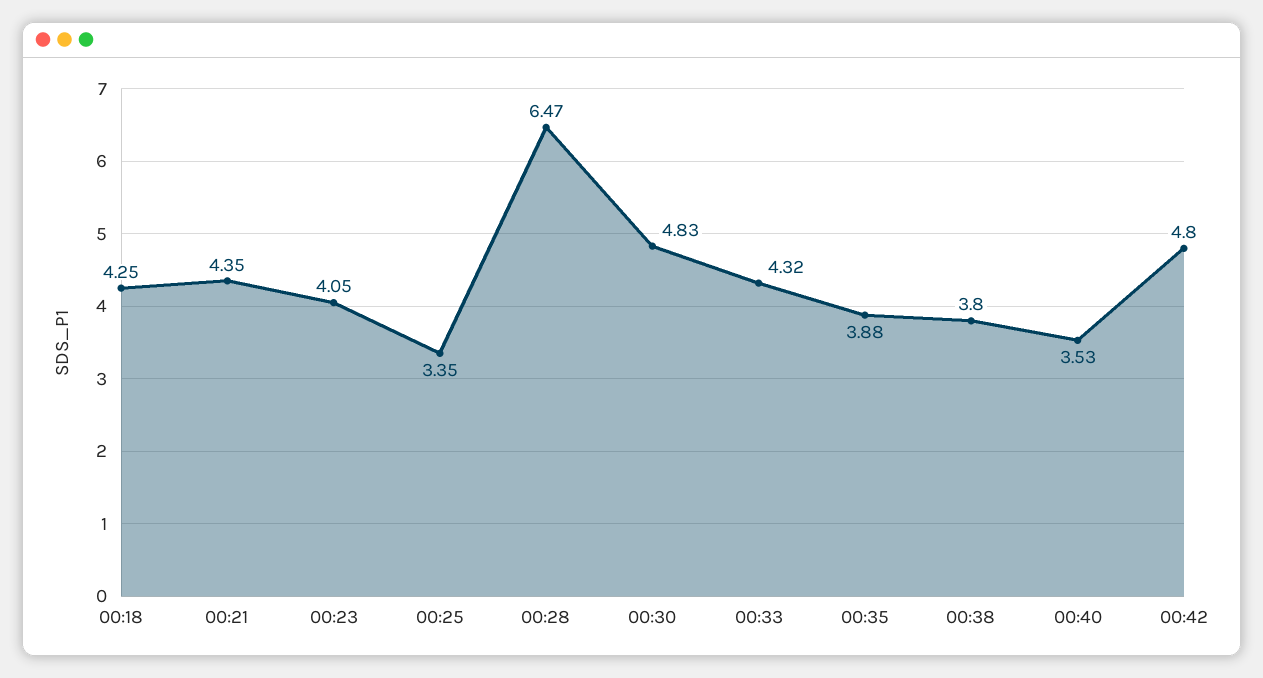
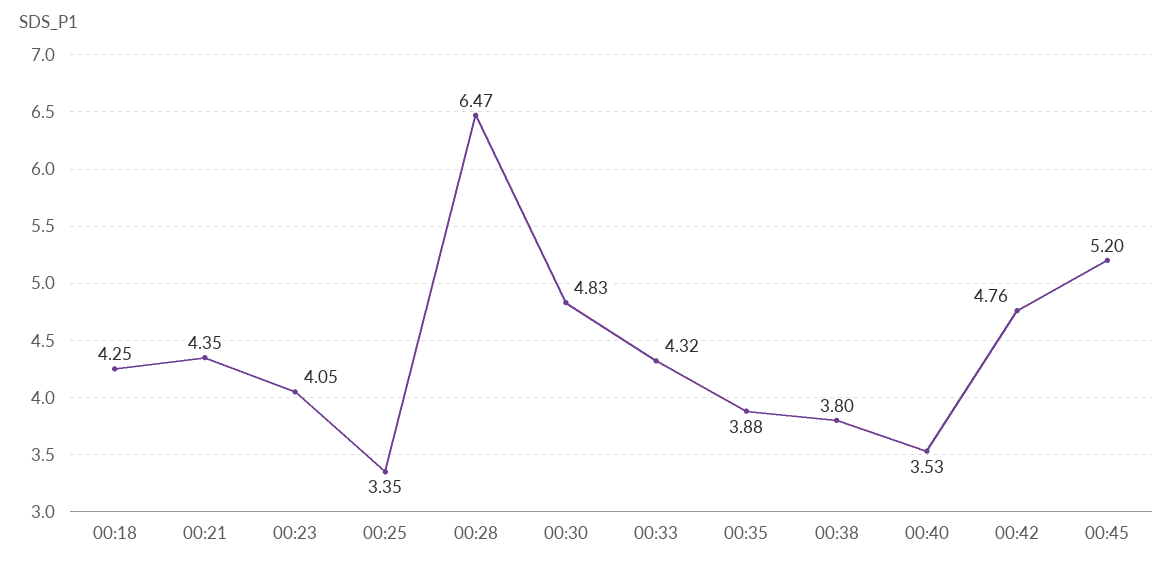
00:42: 4.8 -> 4.76
00:45: none -> 5.2

